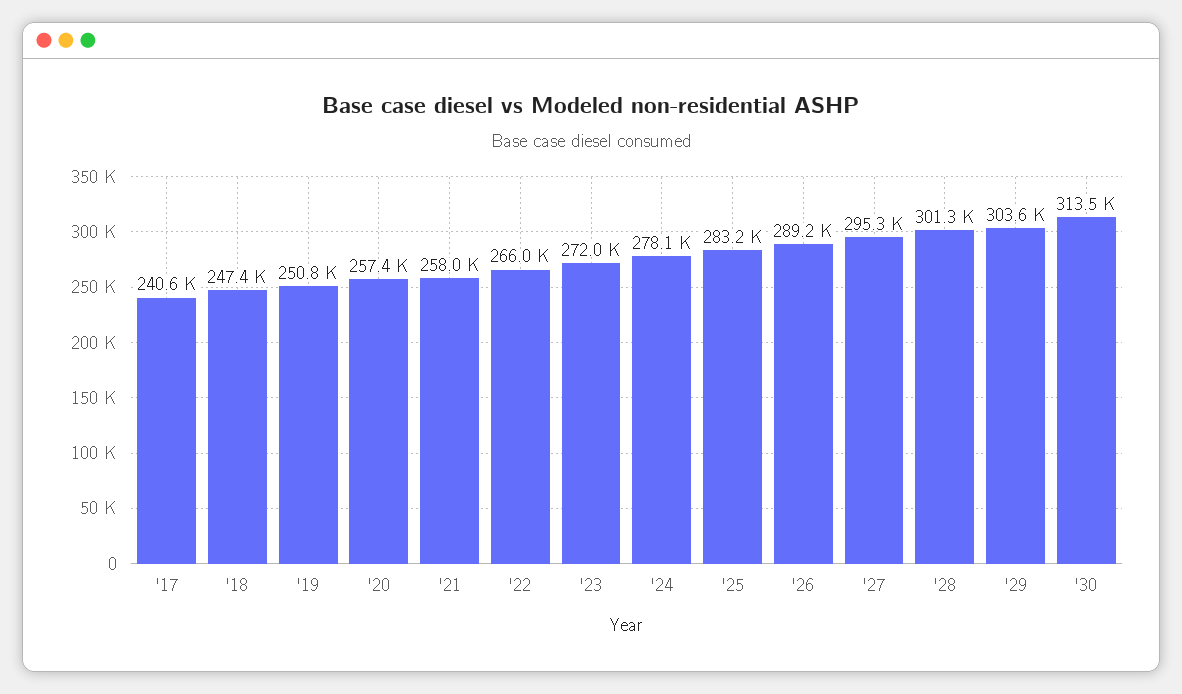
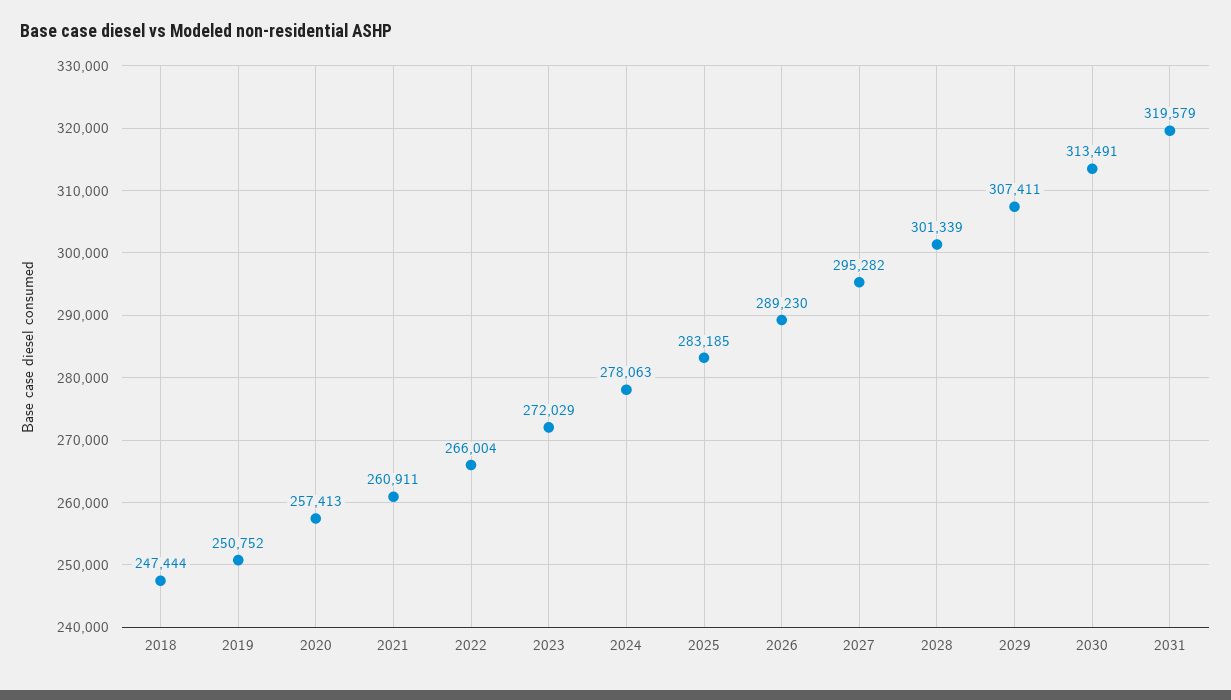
'17: 240600 -> none
'21: 258000 -> 260911
'29: 303600 -> 307411
2031: none -> 319579

